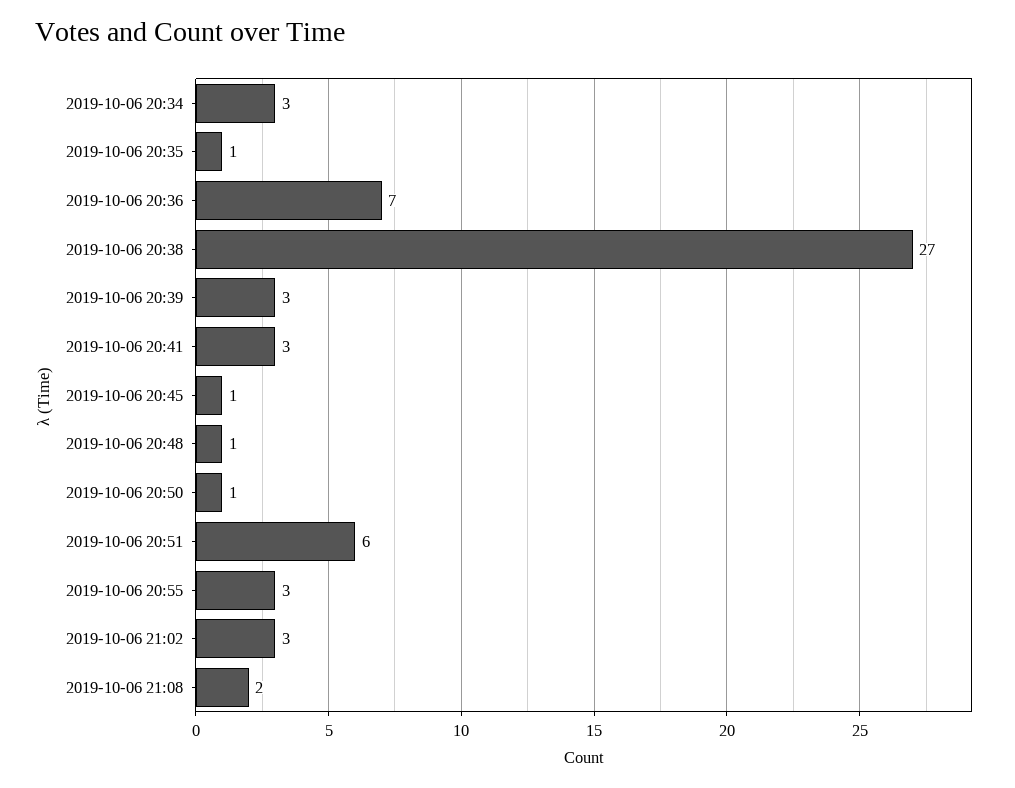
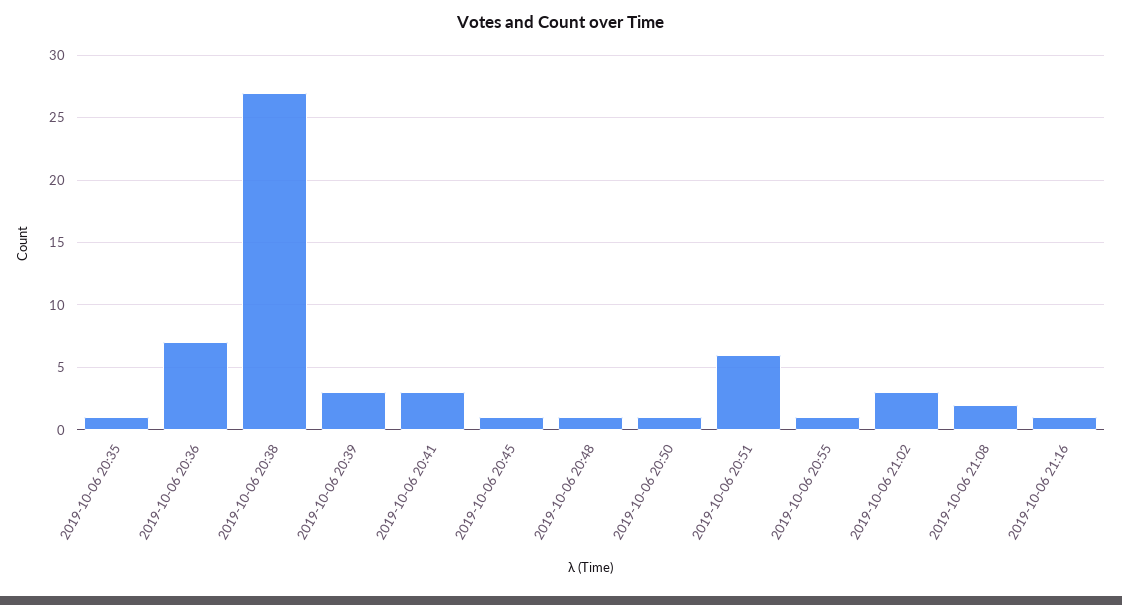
2019-10-06 20:34: 3 -> none
2019-10-06 20:55: 3 -> 1
2019-10-06 21:16: none -> 1

